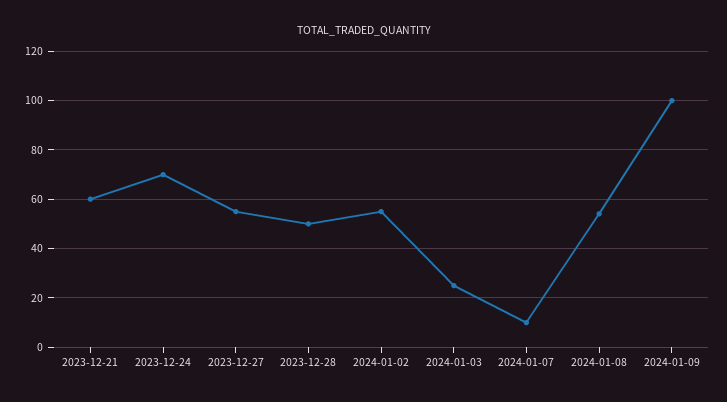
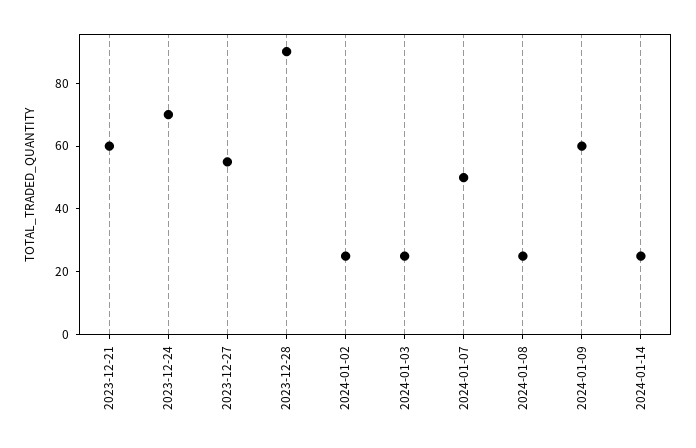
2023-12-28: 50 -> 90
2024-01-02: 55 -> 25
2024-01-07: 10 -> 50
2024-01-08: 55 -> 25
2024-01-09: 100 -> 60
2024-01-14: none -> 25

